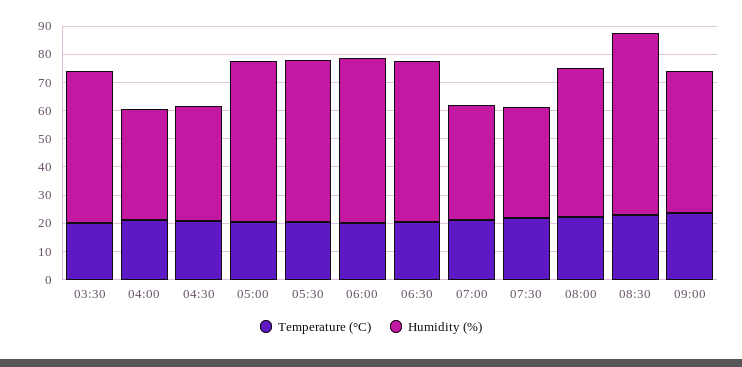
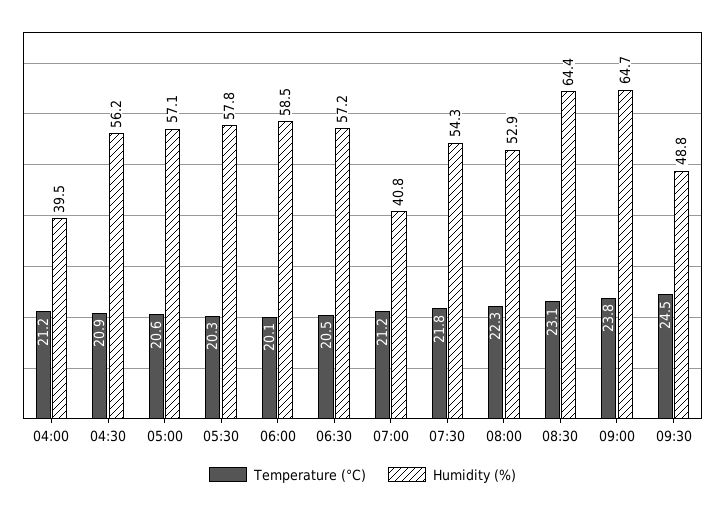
Temperature (°C), 03:30: 20 -> none
Humidity (%), 03:30: 55 -> none
Humidity (%), 04:30: 40 -> 56.2
Humidity (%), 07:30: 40 -> 54.3
Humidity (%), 09:00: 50 -> 64.7
Temperature (°C), 09:30: none -> 24.5
Humidity (%), 09:30: none -> 48.8

